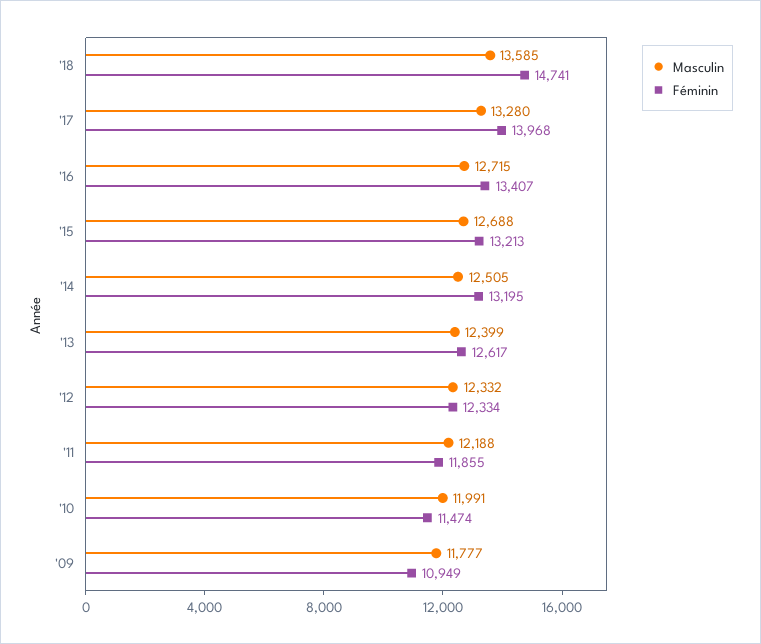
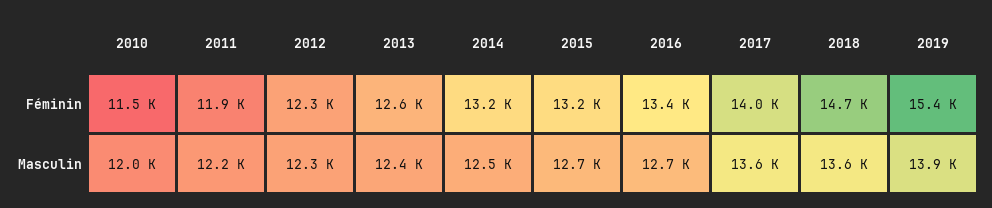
Masculin, '17: 13280 -> 13600
Masculin, '09: 11777 -> none
Féminin, '09: 10949 -> none
Féminin, 2019: none -> 15400
Masculin, 2019: none -> 13900

